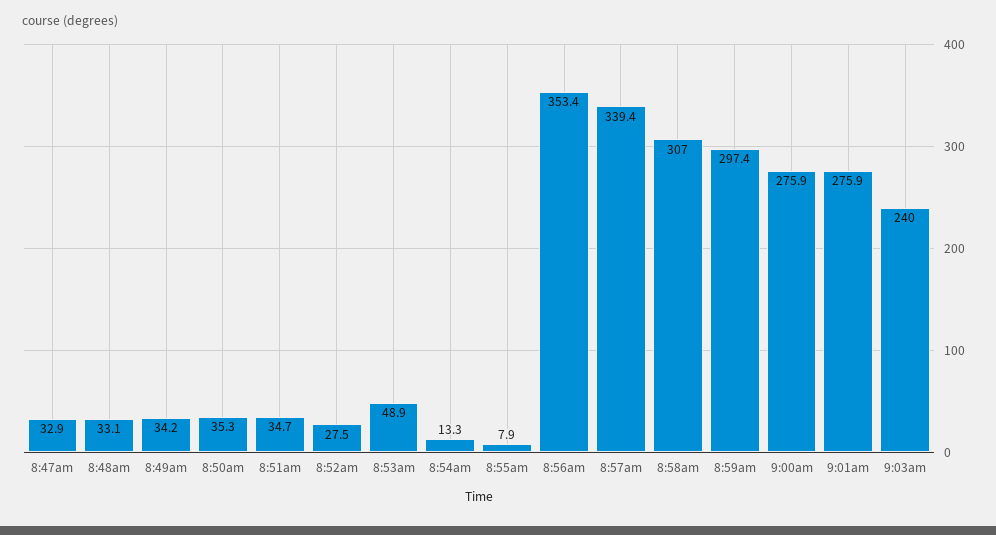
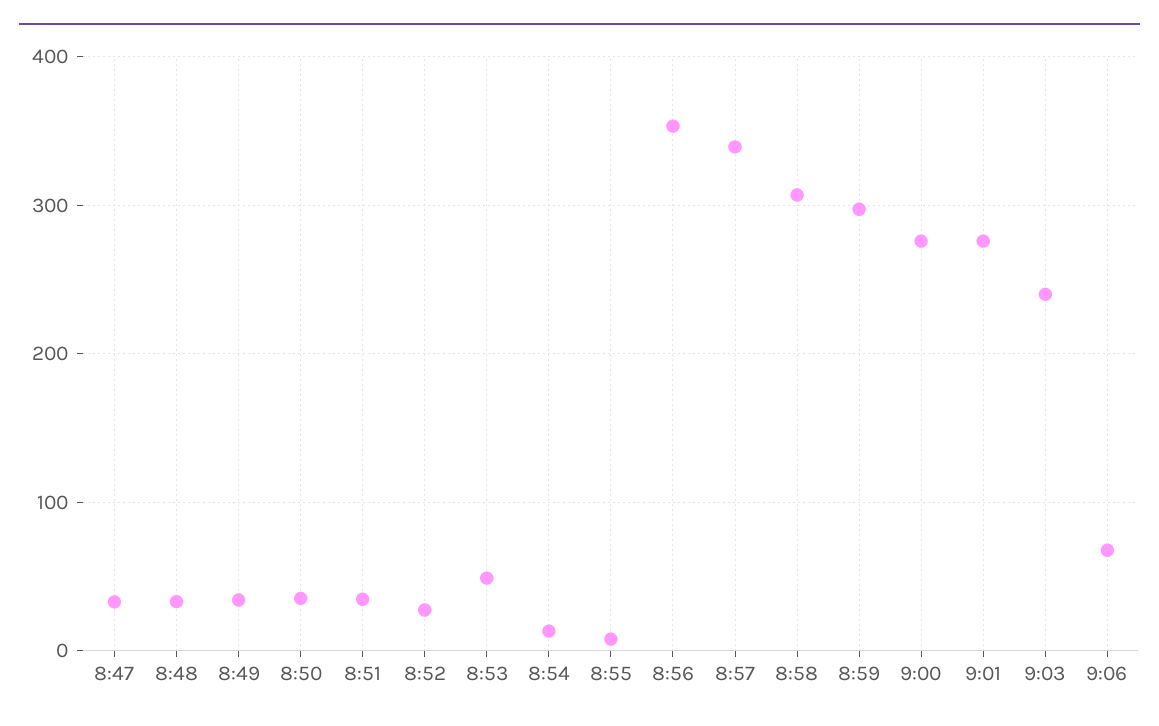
9:06: none -> 70

